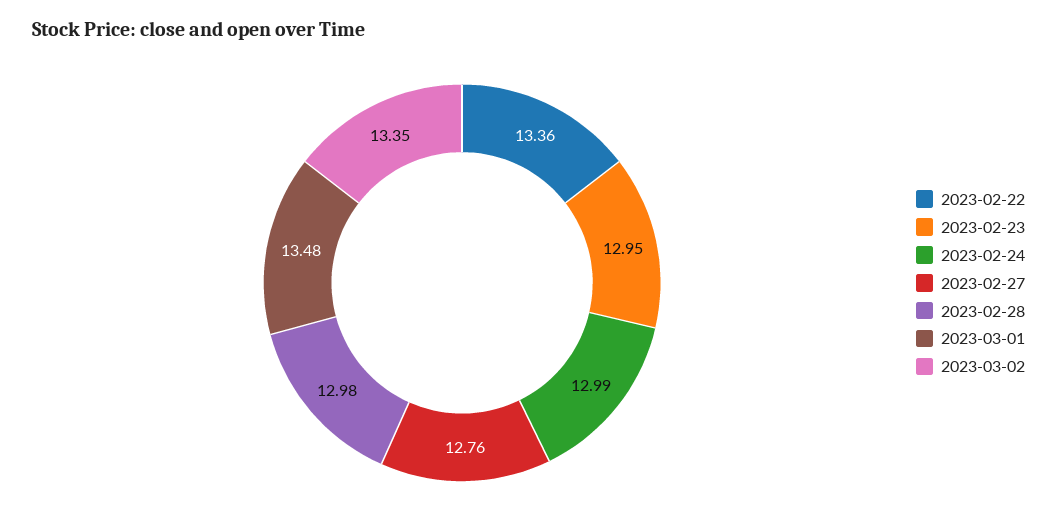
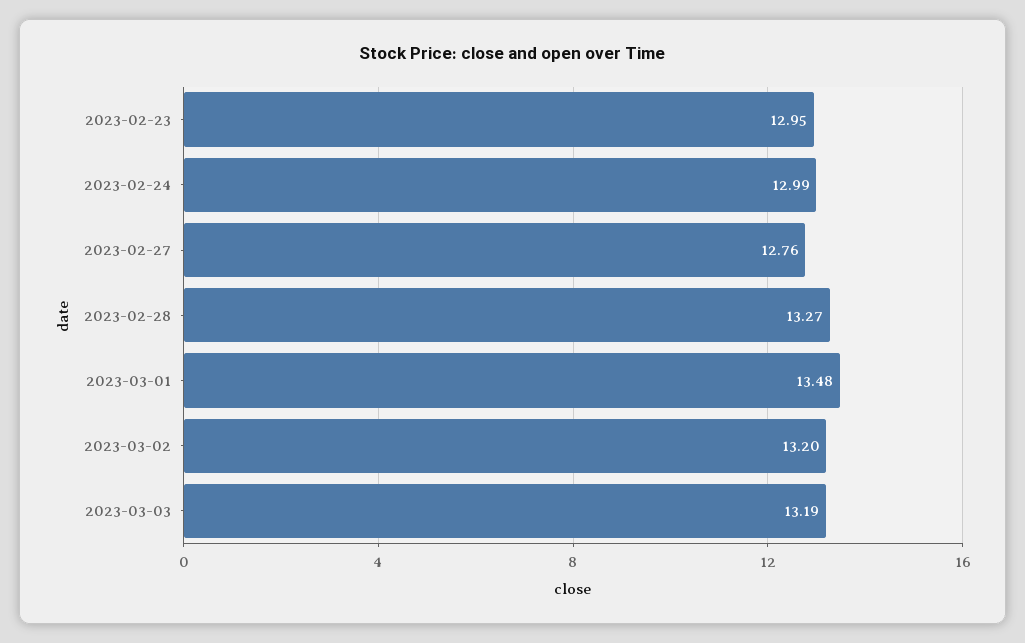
2023-02-22: 13.36 -> none
2023-02-28: 12.98 -> 13.27
2023-03-02: 13.35 -> 13.2
2023-03-03: none -> 13.19

